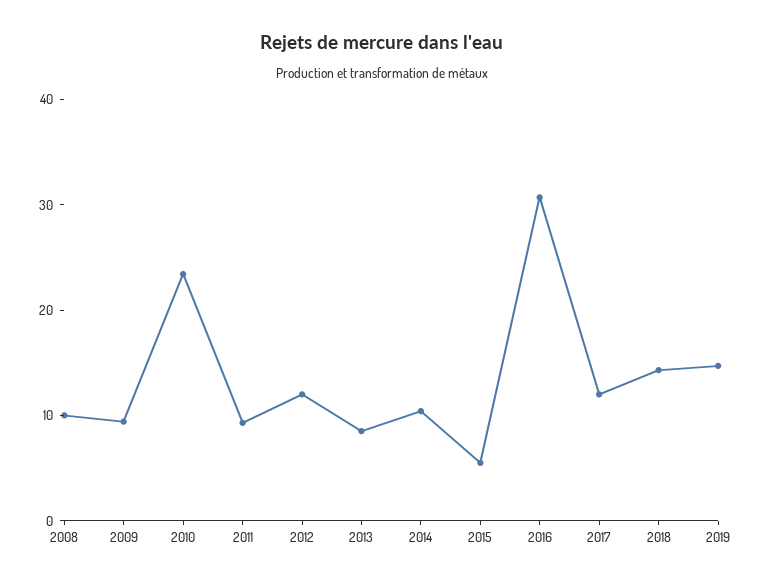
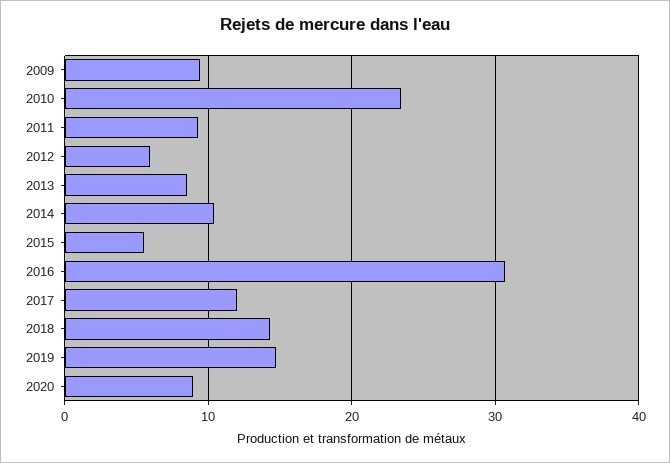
2008: 10 -> none
2012: 12 -> 6
2020: none -> 9

